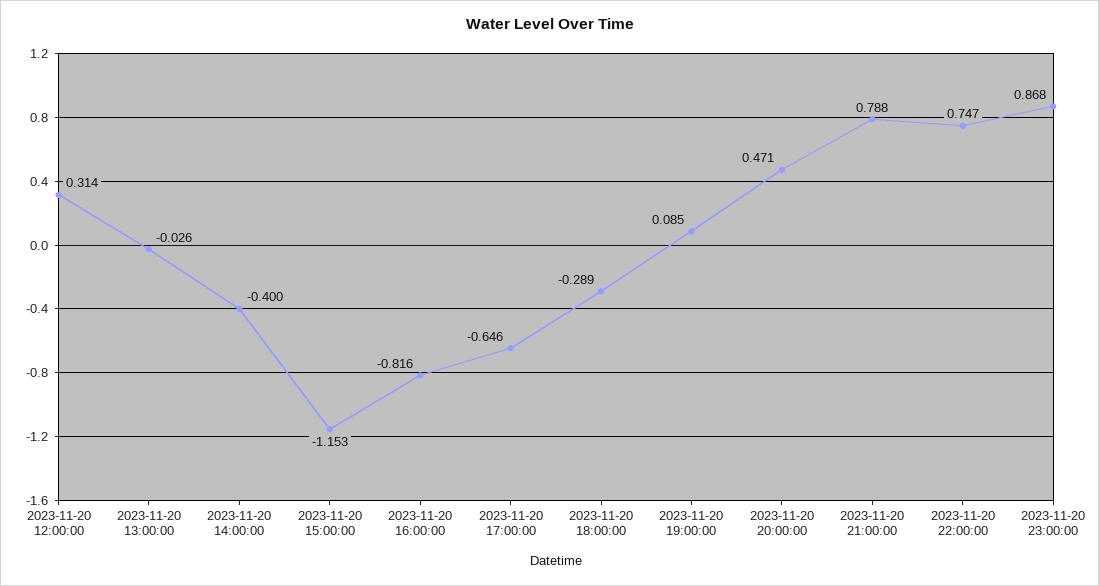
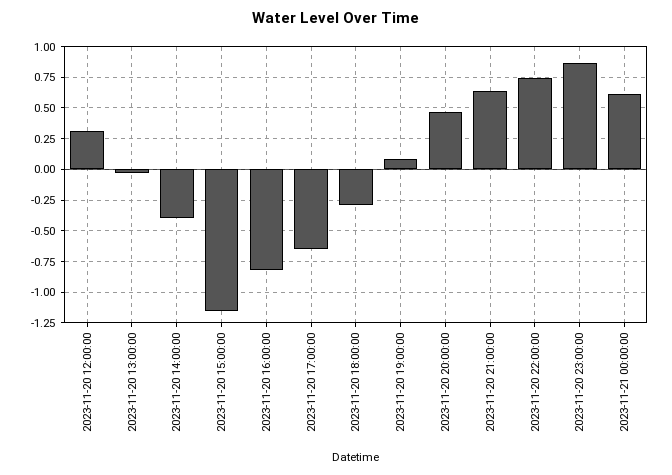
2023-11-20 21:00:00: 0.788 -> 0.65
2023-11-21 00:00:00: none -> 0.6

